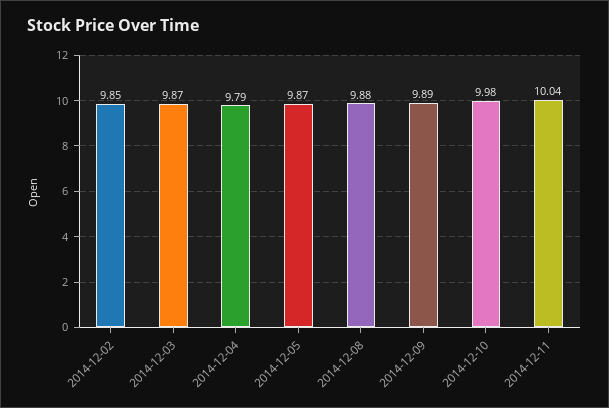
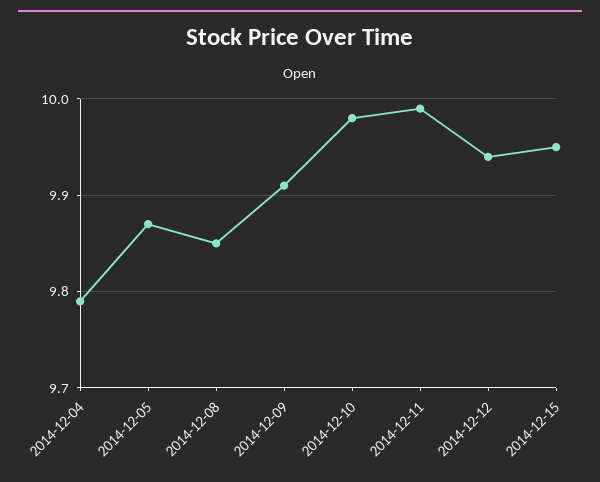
2014-12-02: 9.85 -> none
2014-12-03: 9.87 -> none
2014-12-08: 9.88 -> 9.85
2014-12-09: 9.89 -> 9.91
2014-12-11: 10.04 -> 9.99
2014-12-12: none -> 9.94
2014-12-15: none -> 9.95

